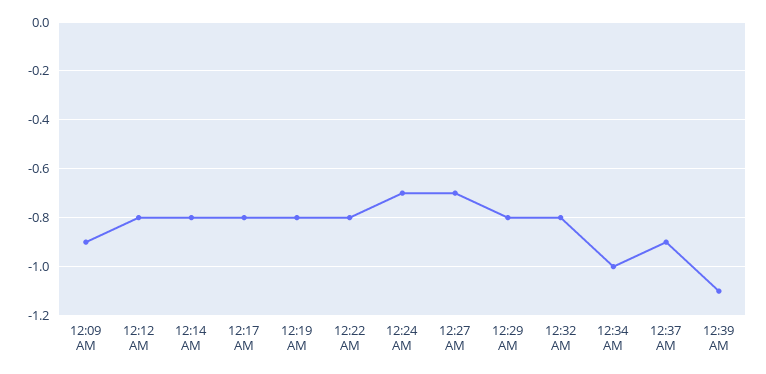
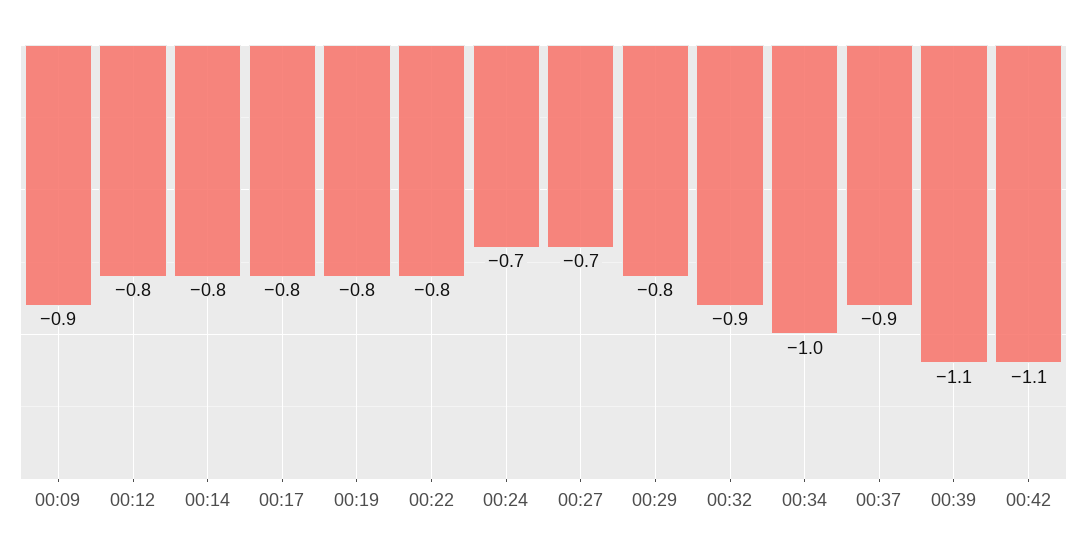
12:32 AM: -0.8 -> -0.9
00:42: none -> -1.1

